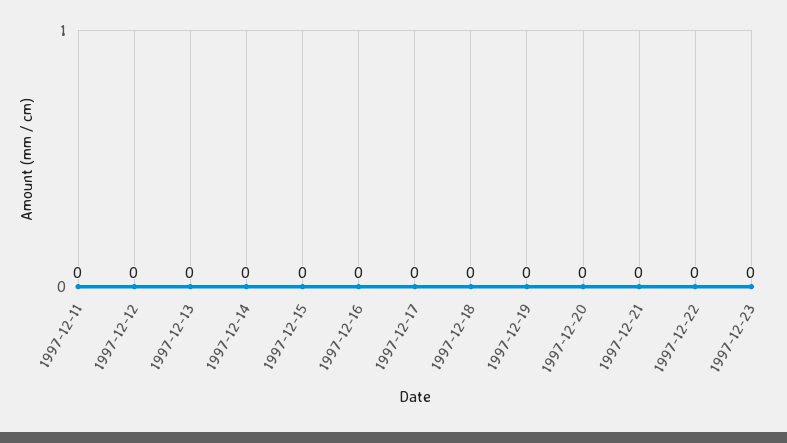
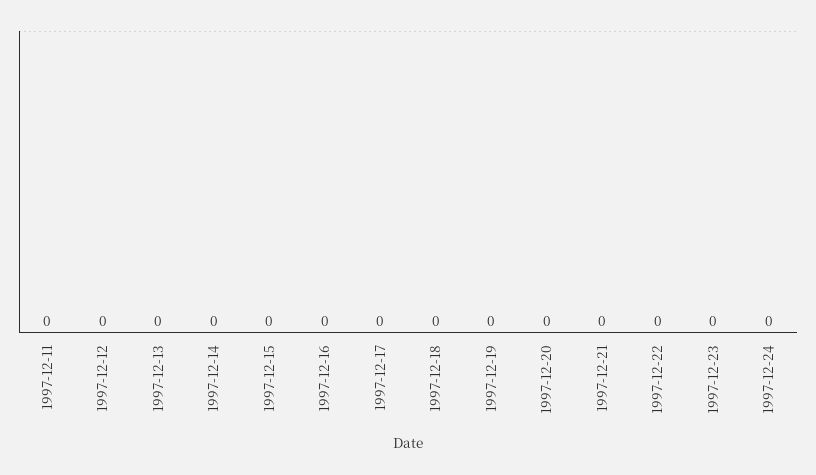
1997-12-24: none -> 0

